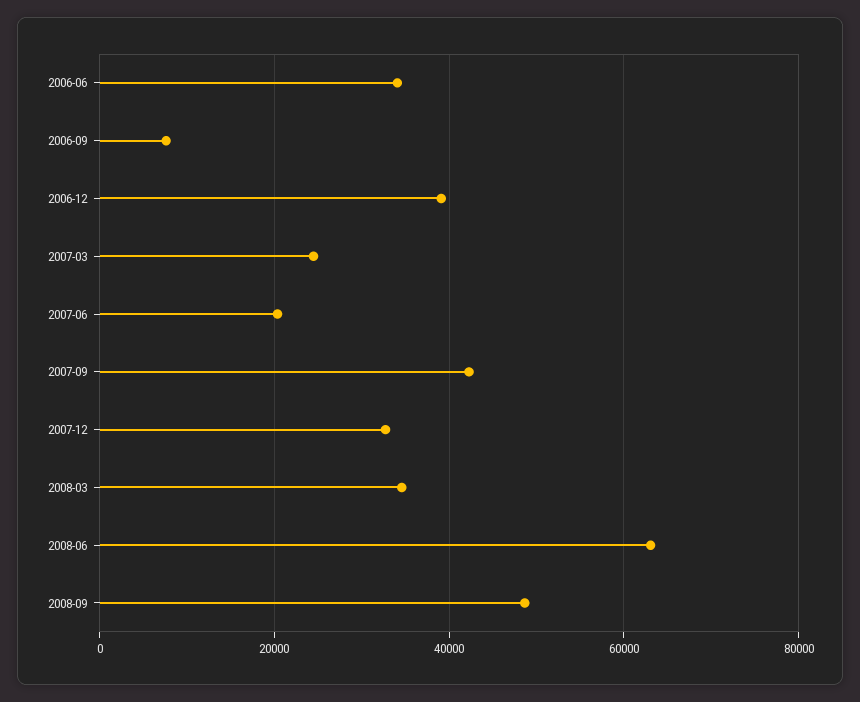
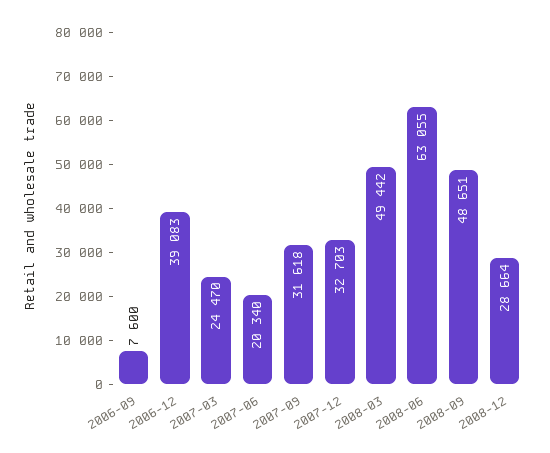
2006-06: 34000 -> none
2007-09: 42000 -> 31618
2008-03: 34000 -> 49442
2008-12: none -> 28664

